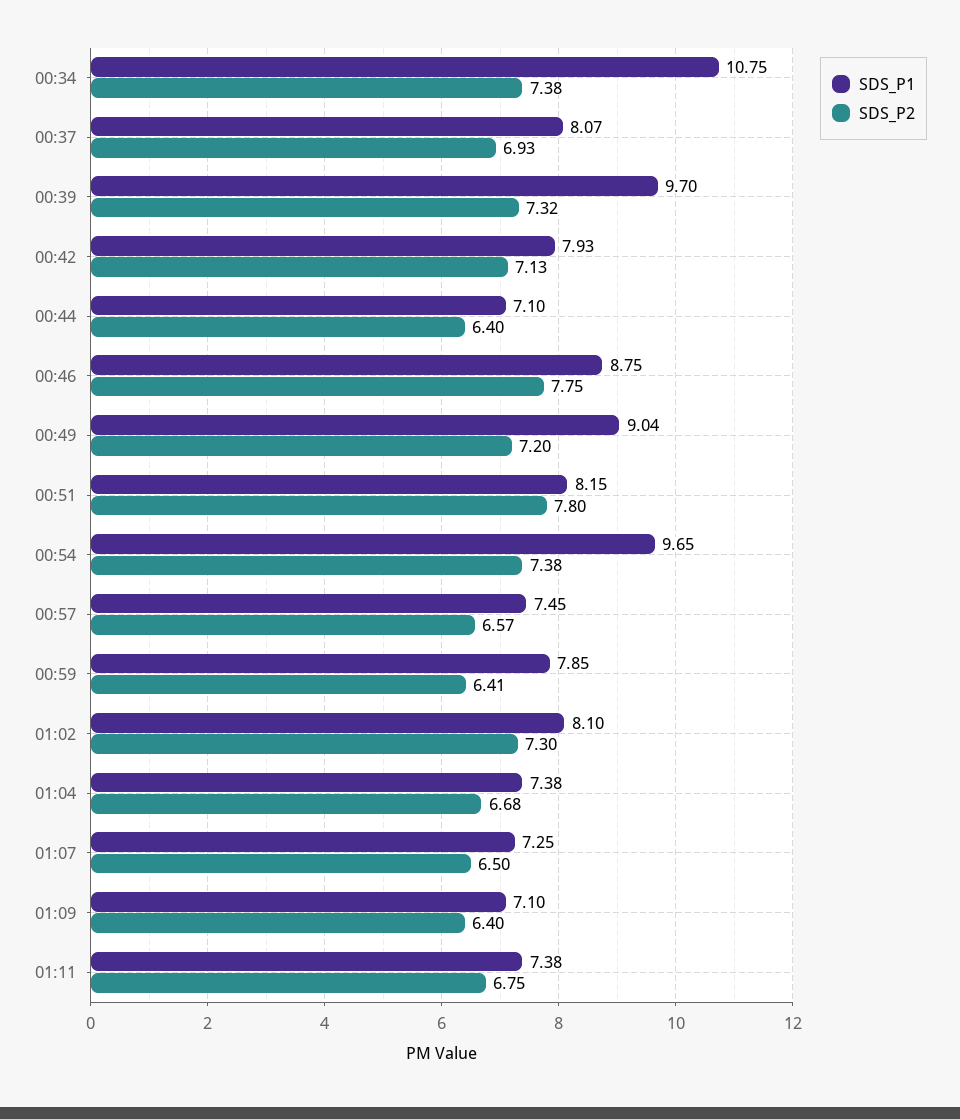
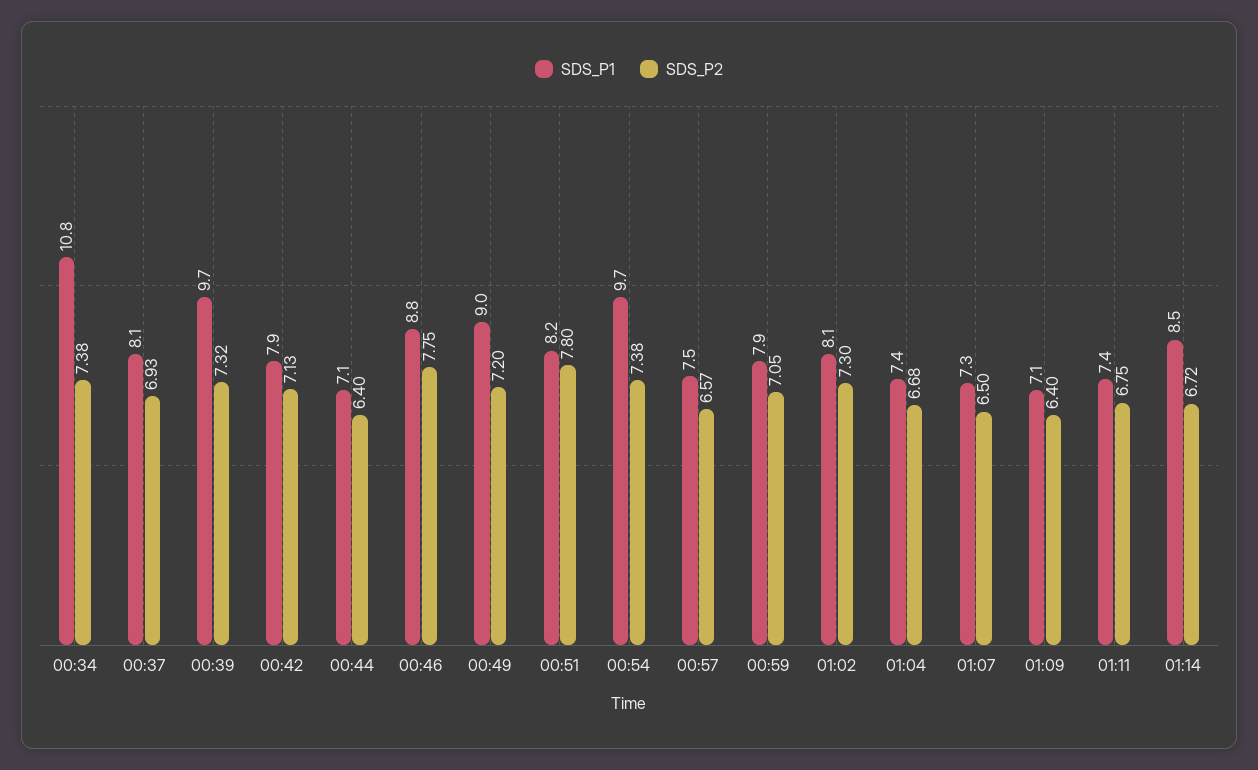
SDS_P2, 00:59: 6.41 -> 7.05
SDS_P1, 01:14: none -> 8.5
SDS_P2, 01:14: none -> 6.72

